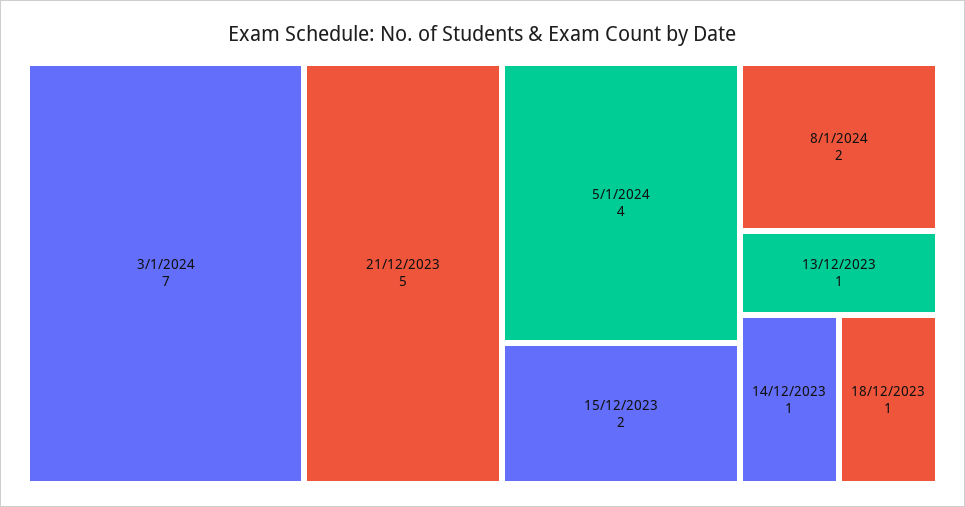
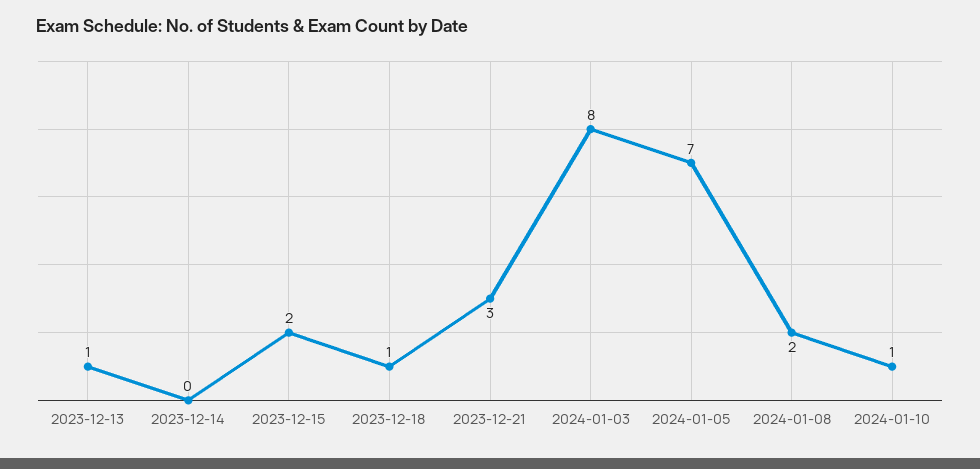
3/1/2024: 7 -> 8
21/12/2023: 5 -> 3
5/1/2024: 4 -> 7
14/12/2023: 1 -> 0
2024-01-10: none -> 1

